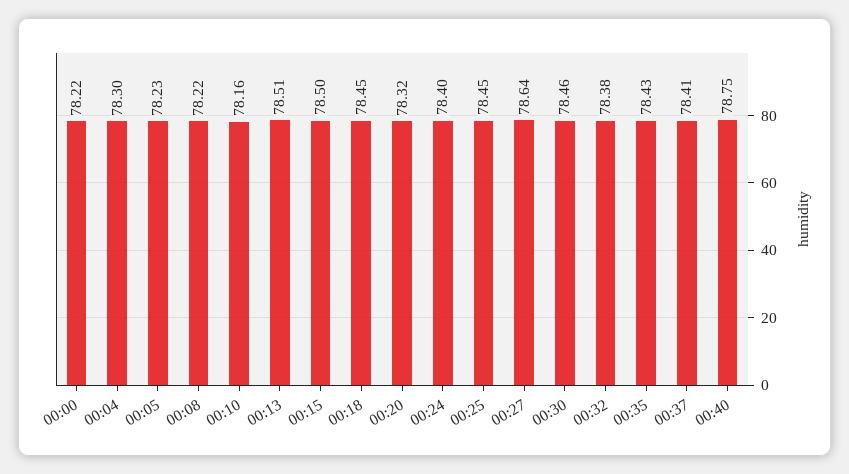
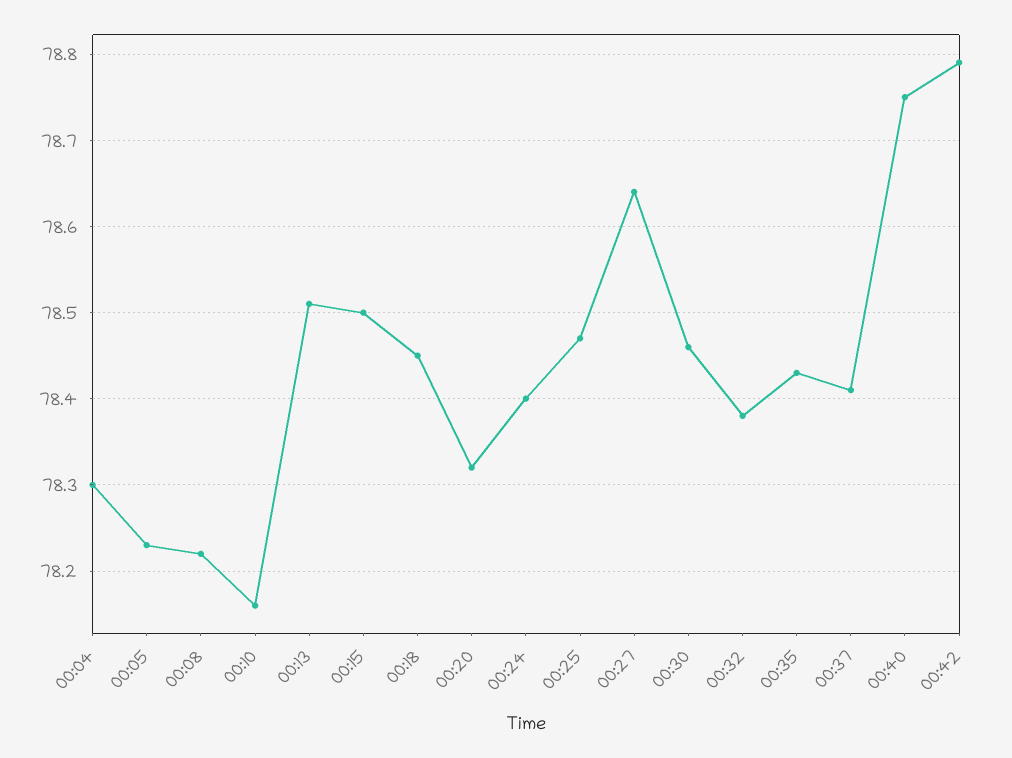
00:00: 78.22 -> none
00:25: 78.45 -> 78.47
00:42: none -> 78.79

